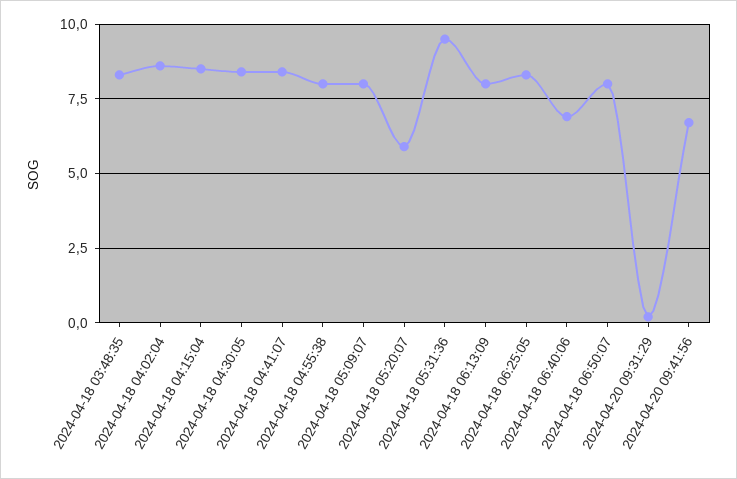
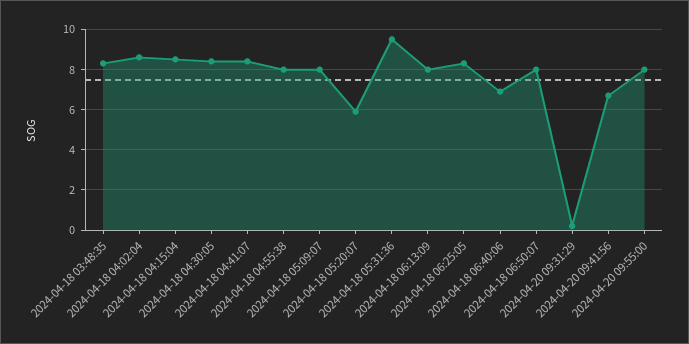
2024-04-20 09:55:00: none -> 8

